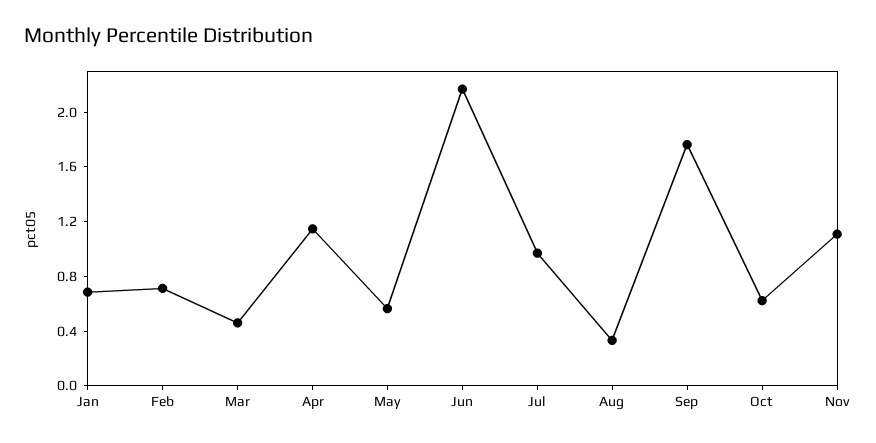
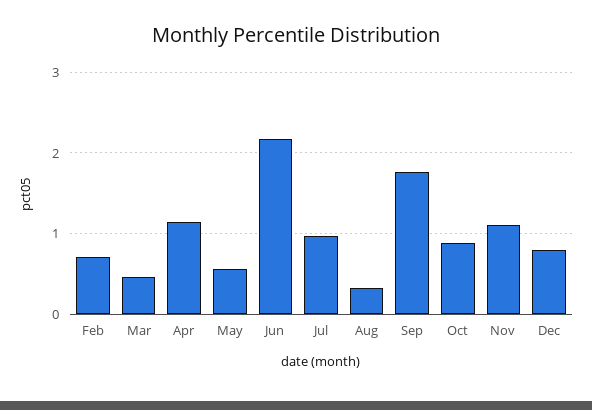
Jan: 0.7 -> none
Oct: 0.6 -> 0.9
Dec: none -> 0.8

